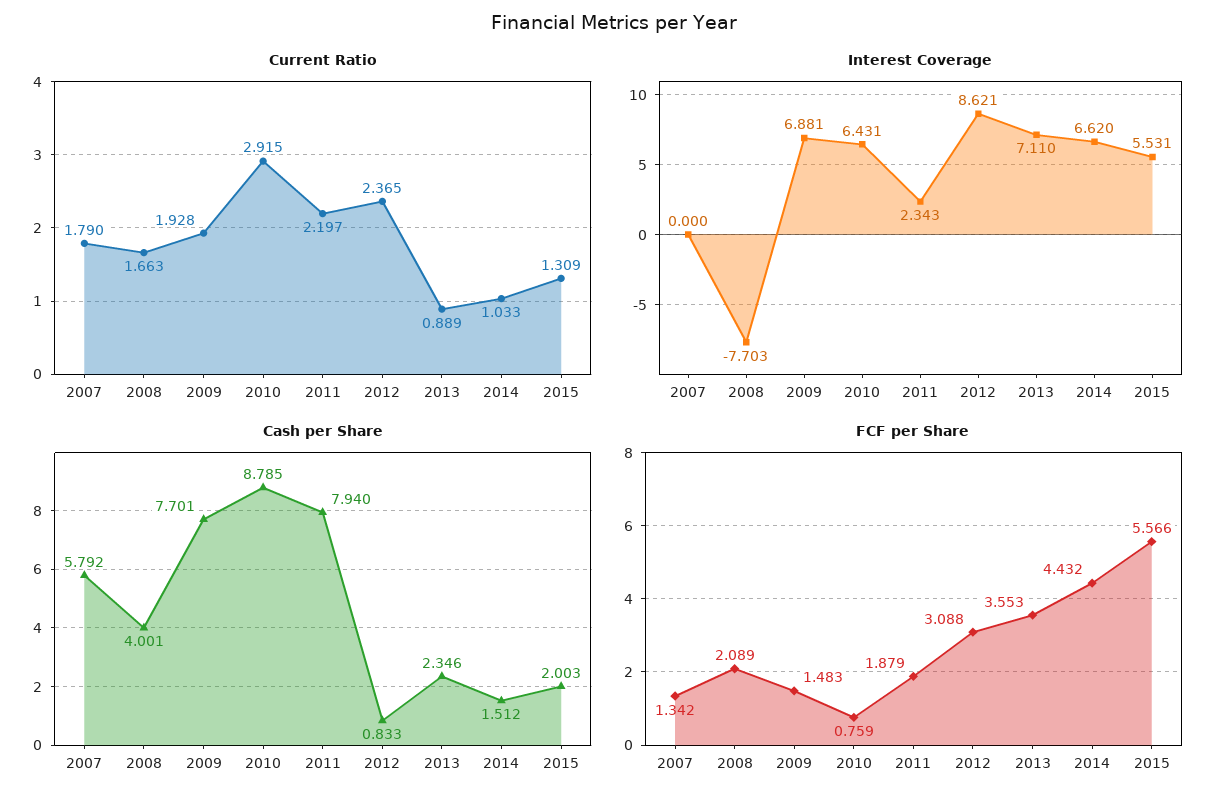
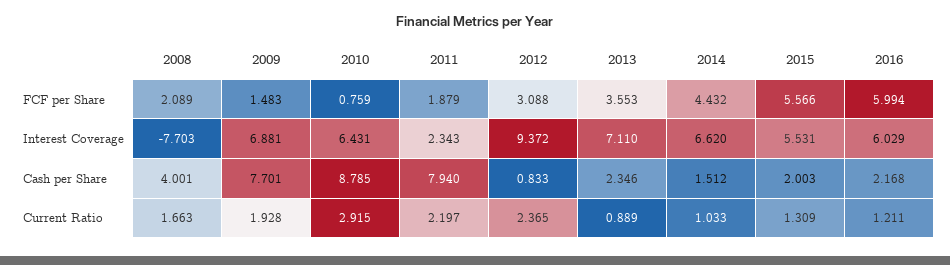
Current Ratio, 2007: 1.79 -> none
Interest Coverage, 2007: 0 -> none
Interest Coverage, 2012: 8.621 -> 9.372
Cash per Share, 2007: 5.792 -> none
FCF per Share, 2007: 1.342 -> none
FCF per Share, 2016: none -> 5.994
Interest Coverage, 2016: none -> 6.029
Cash per Share, 2016: none -> 2.168
Current Ratio, 2016: none -> 1.211

